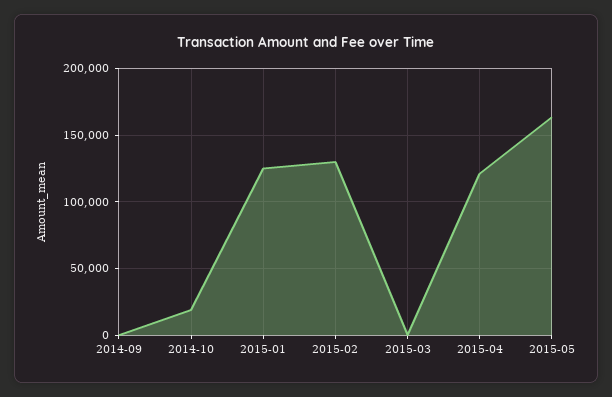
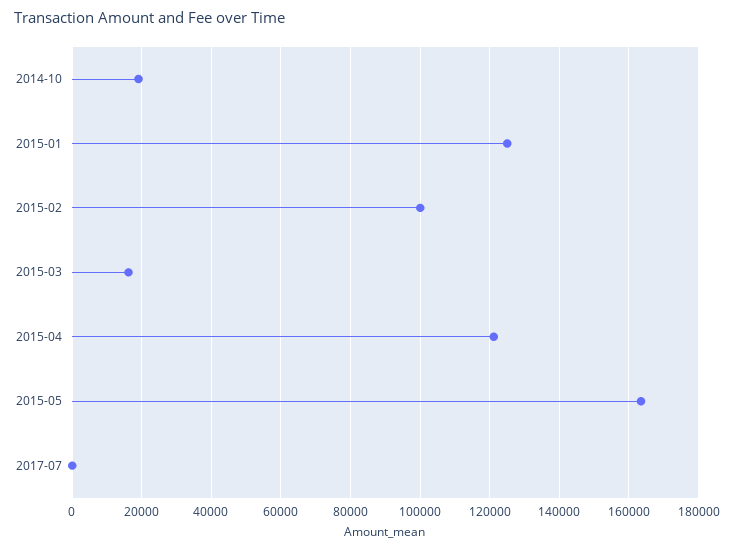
2014-09: 0 -> none
2015-02: 130000 -> 100000
2015-03: 0 -> 16000
2017-07: none -> 0

